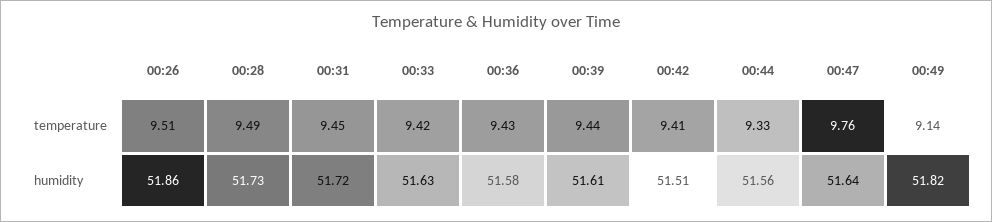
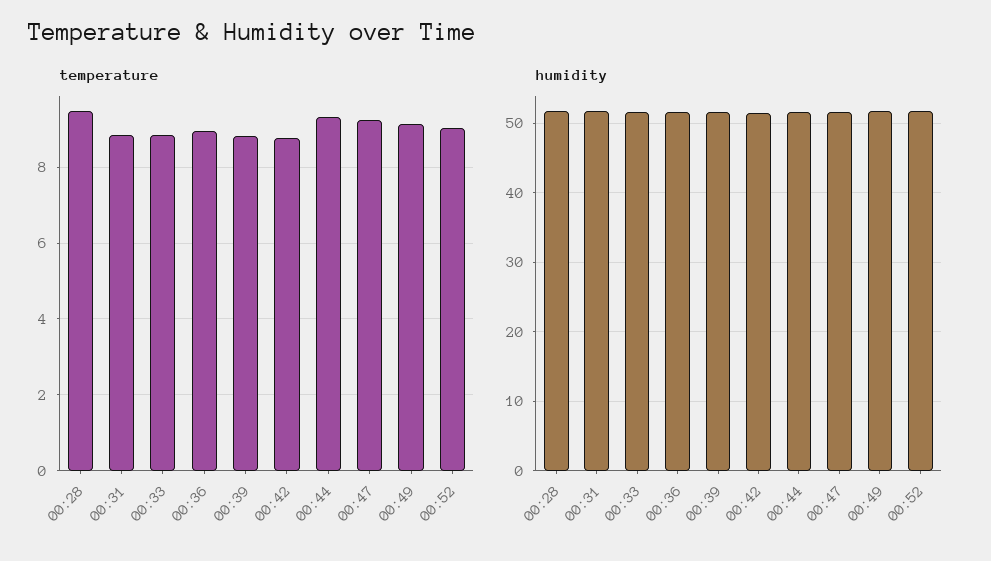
temperature, 00:26: 9.51 -> none
temperature, 00:31: 9.45 -> 8.8
temperature, 00:33: 9.42 -> 8.8
temperature, 00:36: 9.43 -> 9
temperature, 00:39: 9.44 -> 8.8
temperature, 00:42: 9.41 -> 8.8
temperature, 00:47: 9.76 -> 9.2
humidity, 00:26: 51.86 -> none
temperature, 00:52: none -> 9
humidity, 00:52: none -> 52

